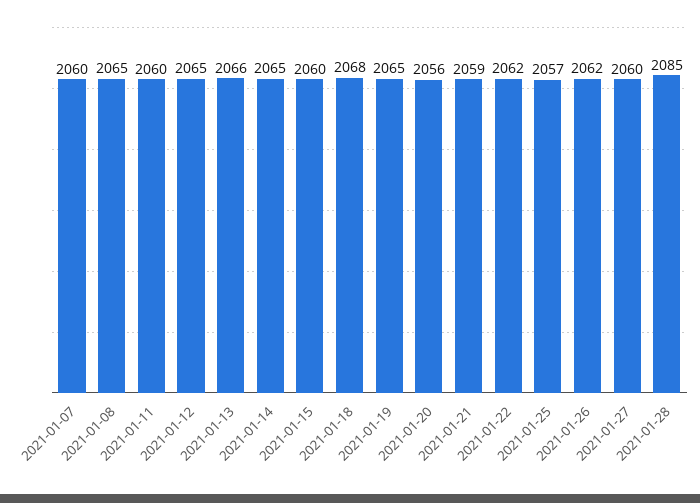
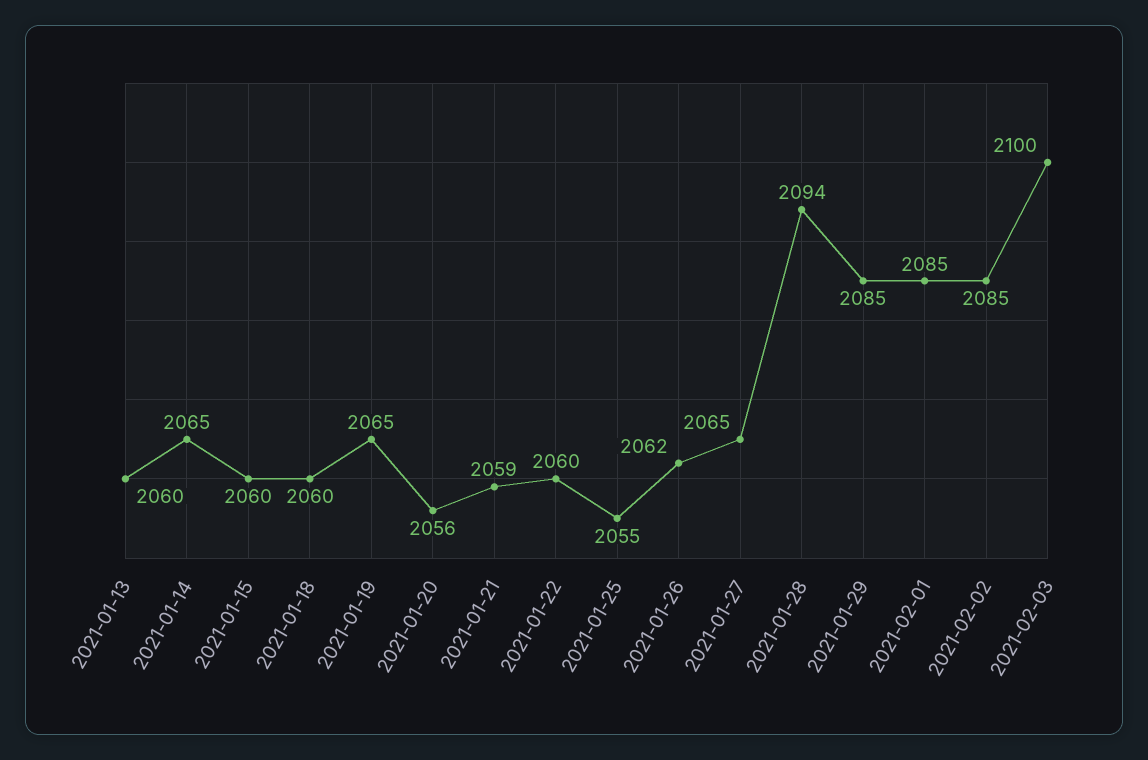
2021-01-07: 2060 -> none
2021-01-08: 2065 -> none
2021-01-11: 2060 -> none
2021-01-12: 2065 -> none
2021-01-13: 2066 -> 2060
2021-01-18: 2068 -> 2060
2021-01-22: 2062 -> 2060
2021-01-25: 2057 -> 2055
2021-01-27: 2060 -> 2065
2021-01-28: 2085 -> 2094
2021-01-29: none -> 2085
2021-02-01: none -> 2085
2021-02-02: none -> 2085
2021-02-03: none -> 2100

